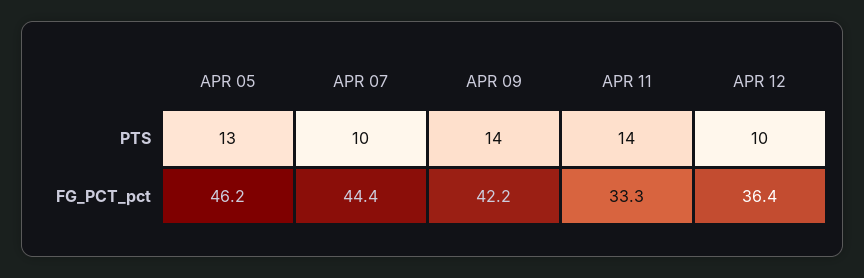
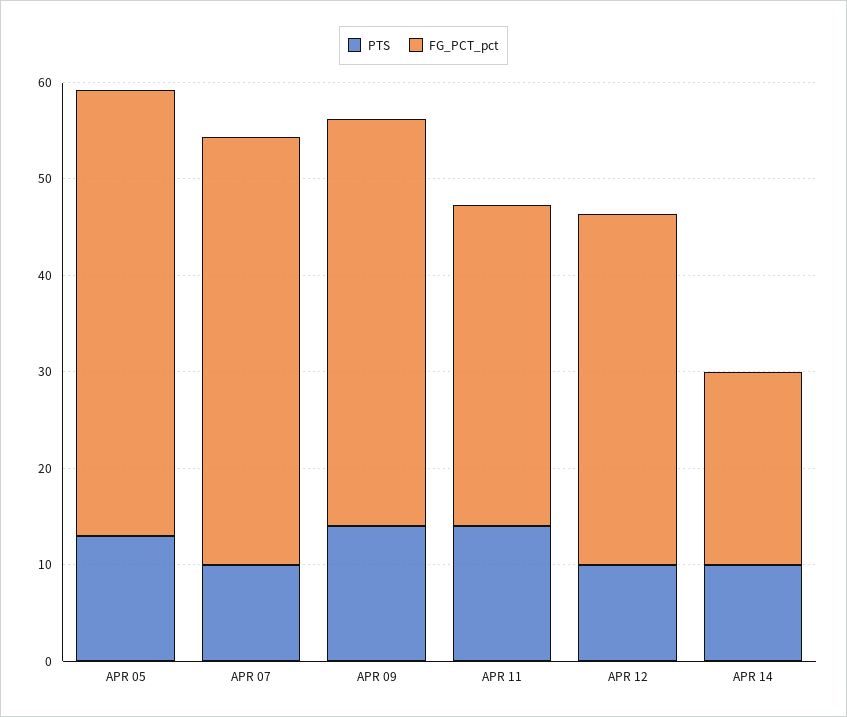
PTS, APR 14: none -> 10
FG_PCT_pct, APR 14: none -> 20

